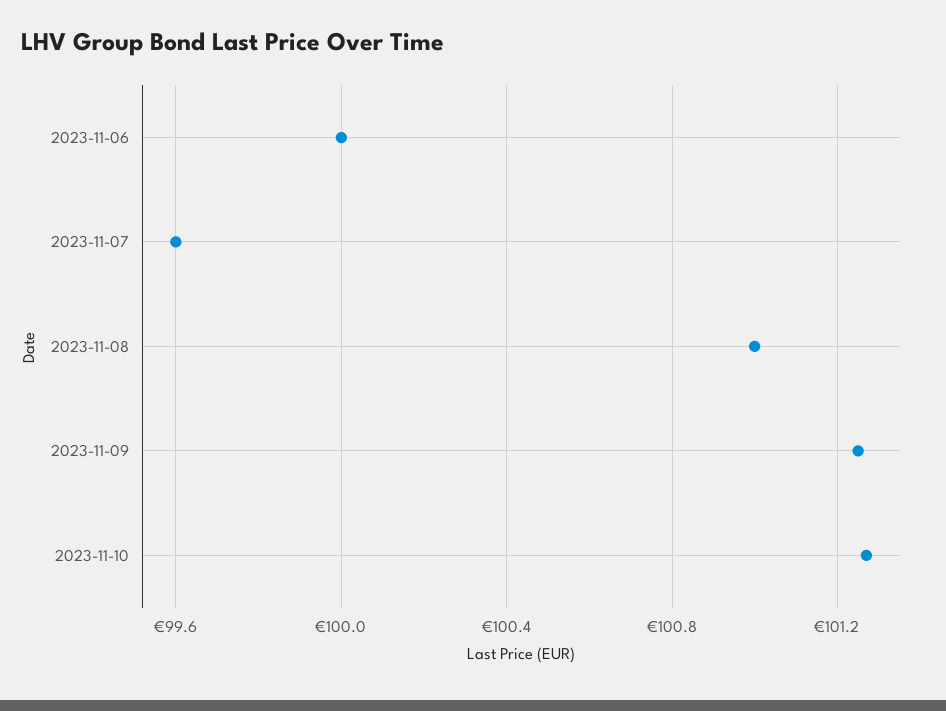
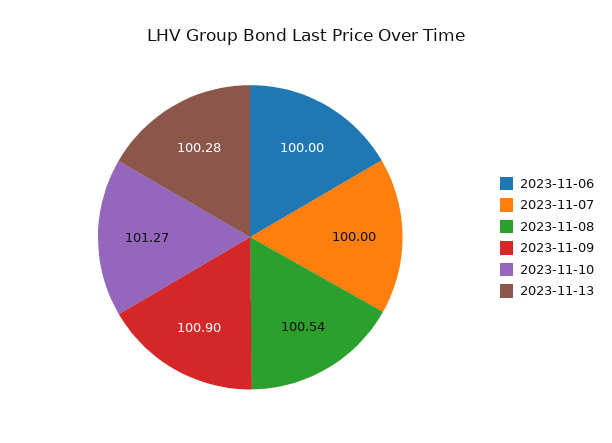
2023-11-07: 99.6 -> 100
2023-11-08: 101 -> 100.54
2023-11-09: 101.25 -> 100.9
2023-11-13: none -> 100.28

